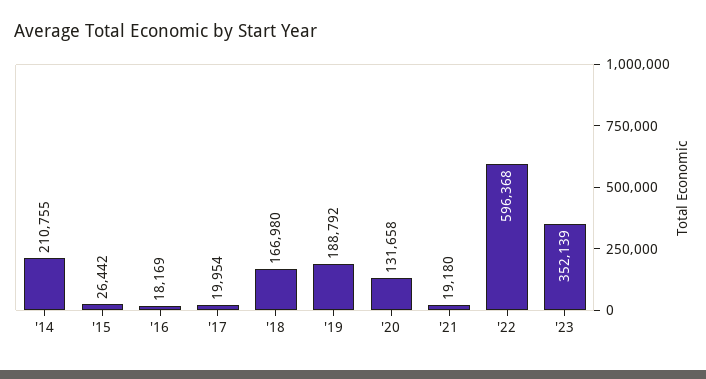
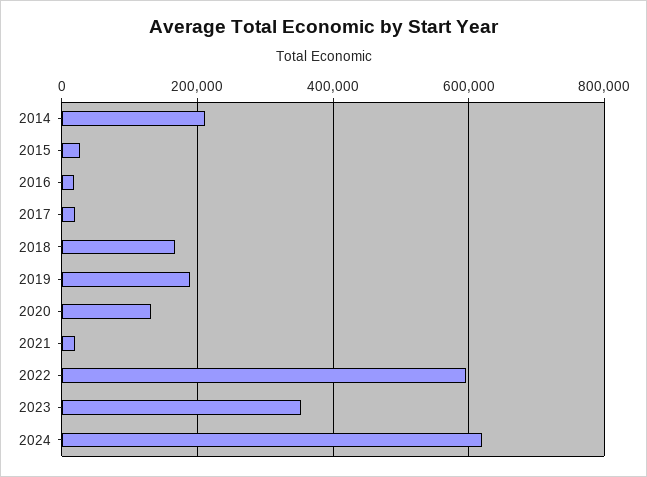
2024: none -> 620000

